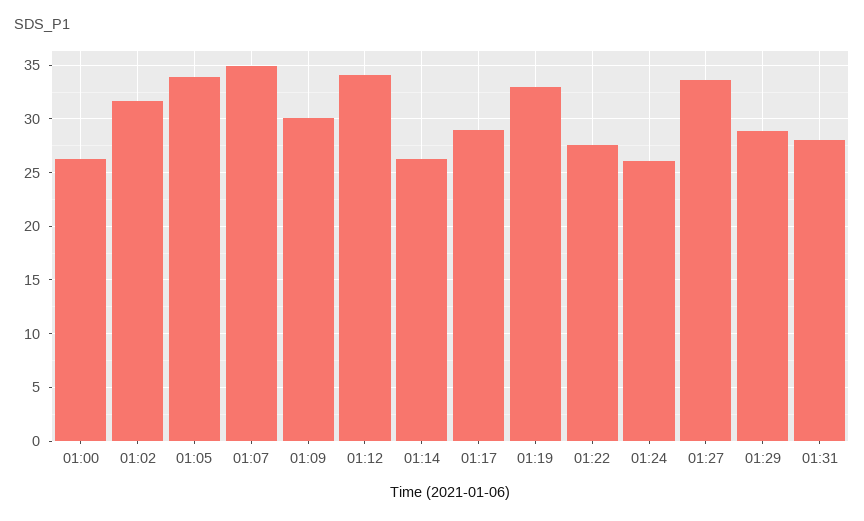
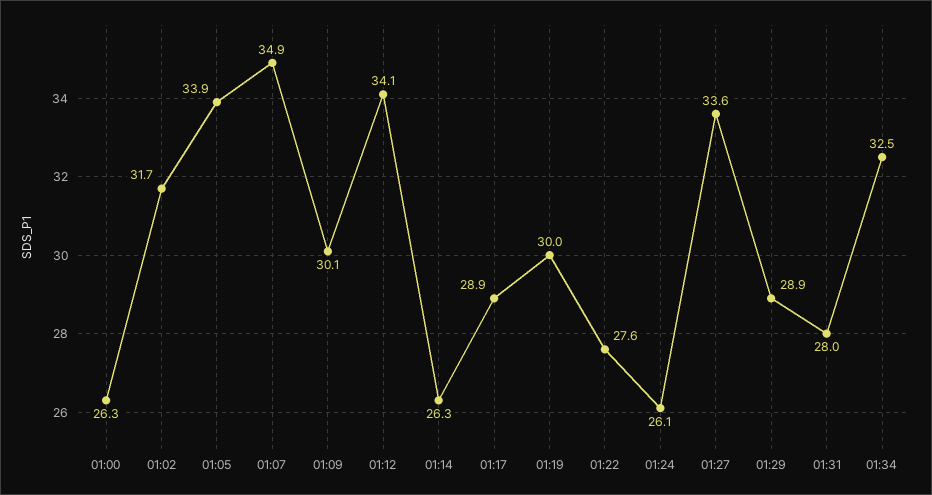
01:19: 33 -> 30
01:34: none -> 32.5

